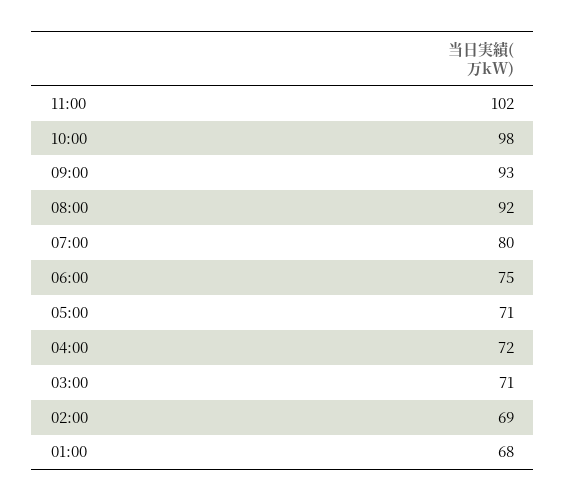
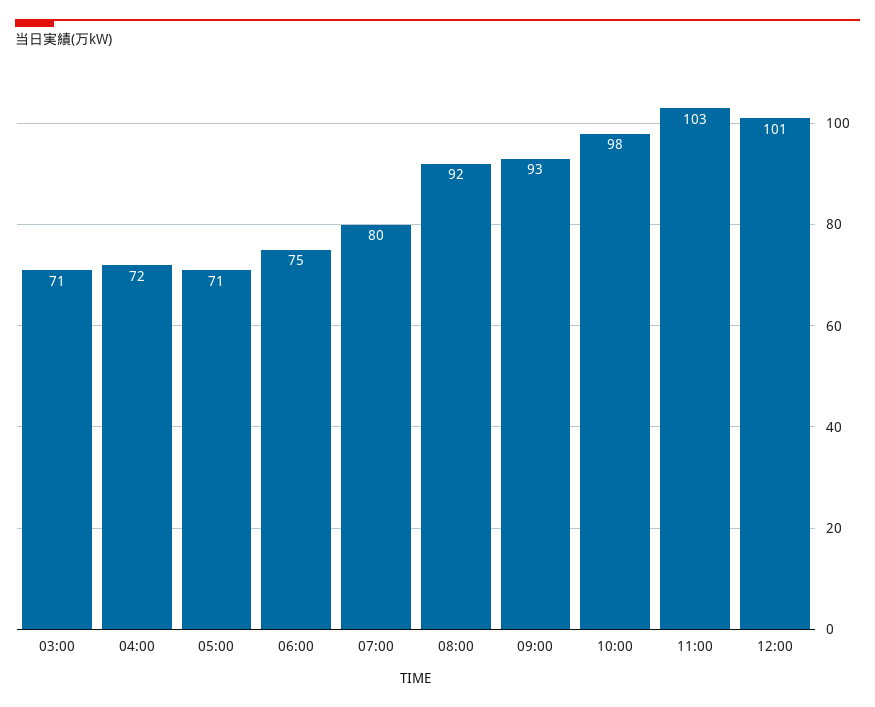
11:00: 102 -> 103
02:00: 69 -> none
01:00: 68 -> none
12:00: none -> 101

